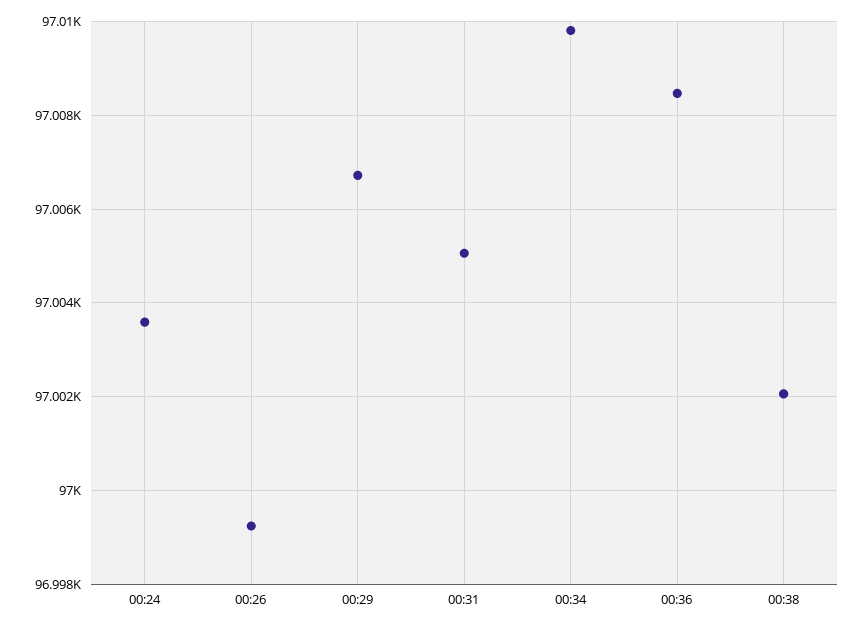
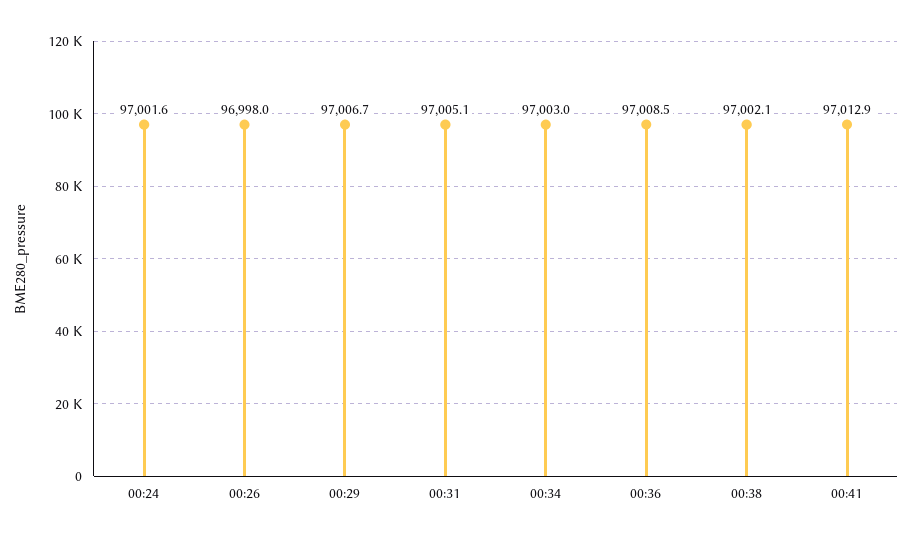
00:24: 97003.6 -> 97001.6
00:26: 96999.2 -> 96998
00:34: 97009.8 -> 97003
00:41: none -> 97012.9

